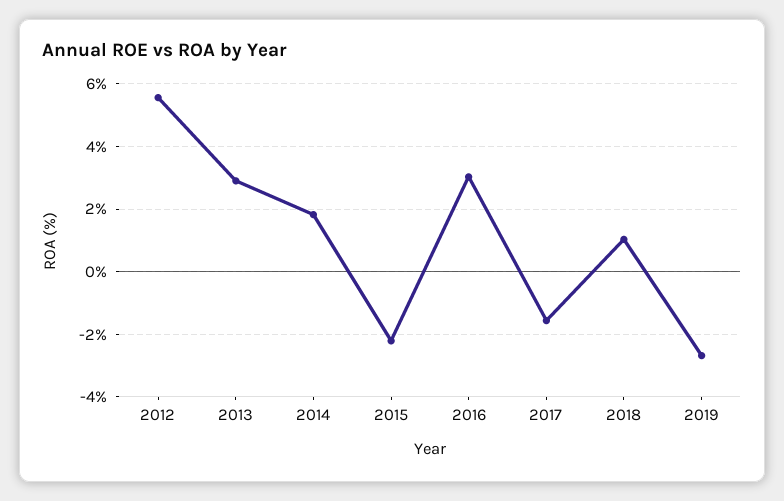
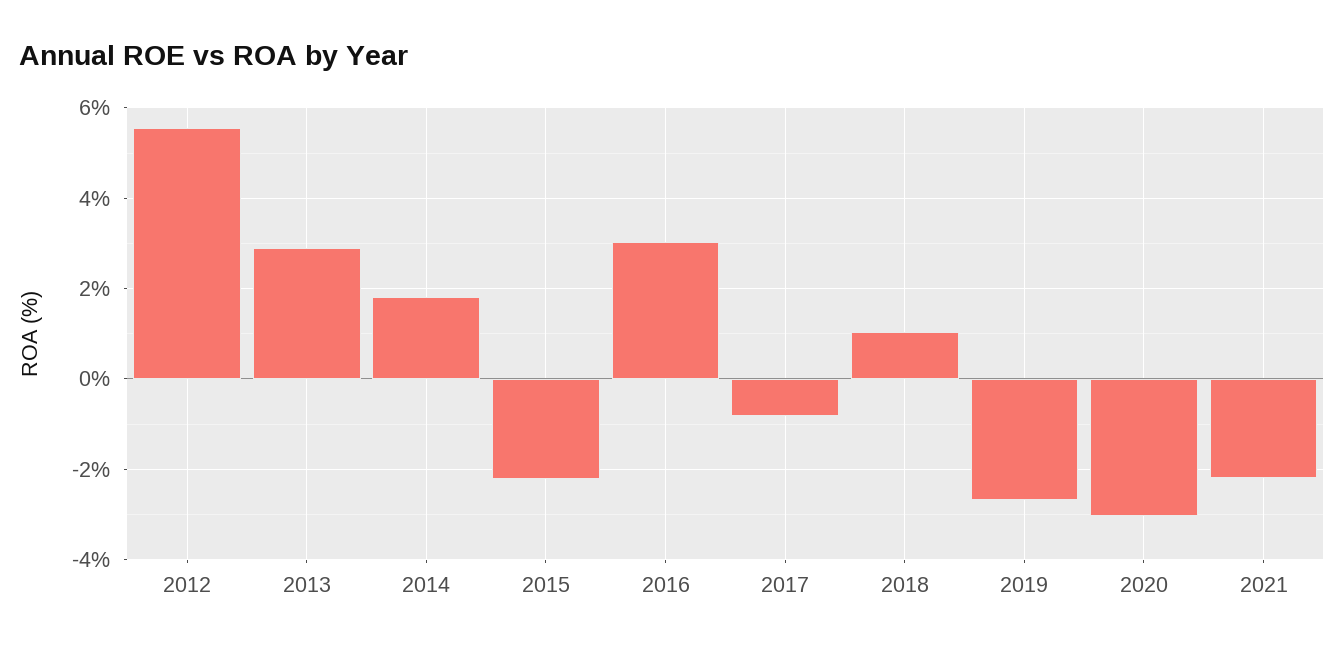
2017: -1.6 -> -0.8
2020: none -> -3
2021: none -> -2.2

